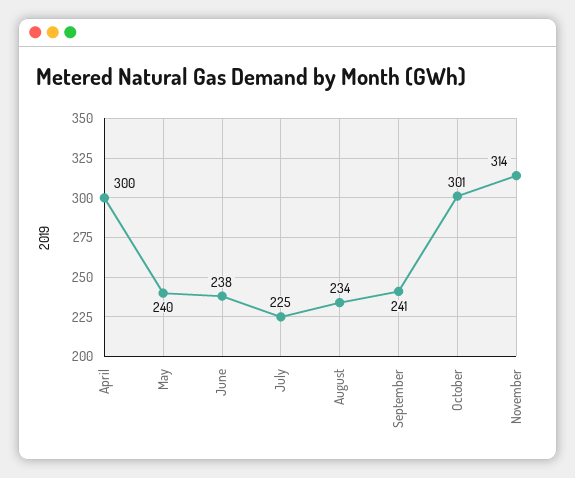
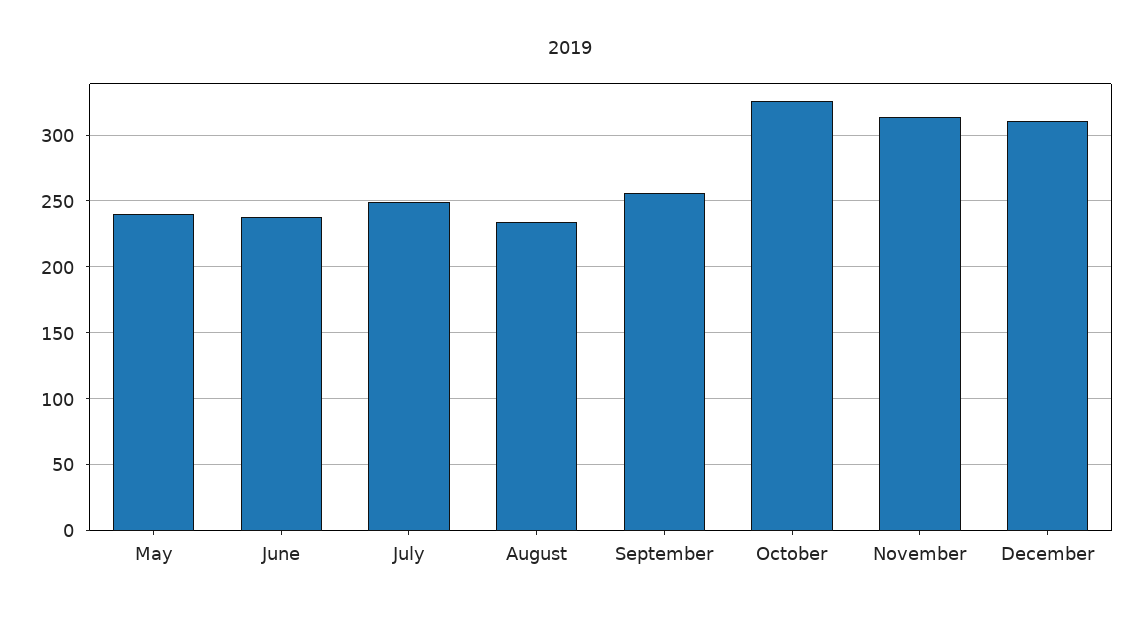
April: 300 -> none
July: 225 -> 250
September: 241 -> 255
October: 301 -> 325
December: none -> 310

